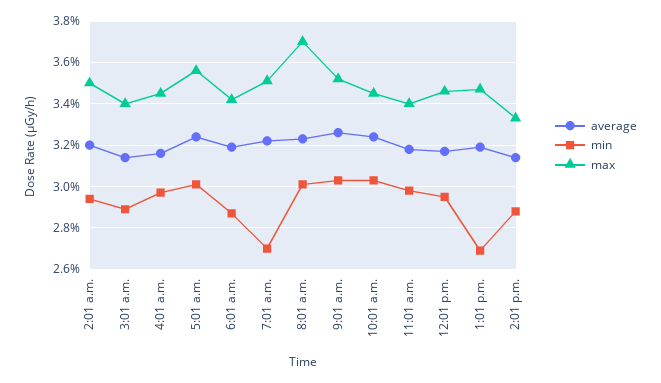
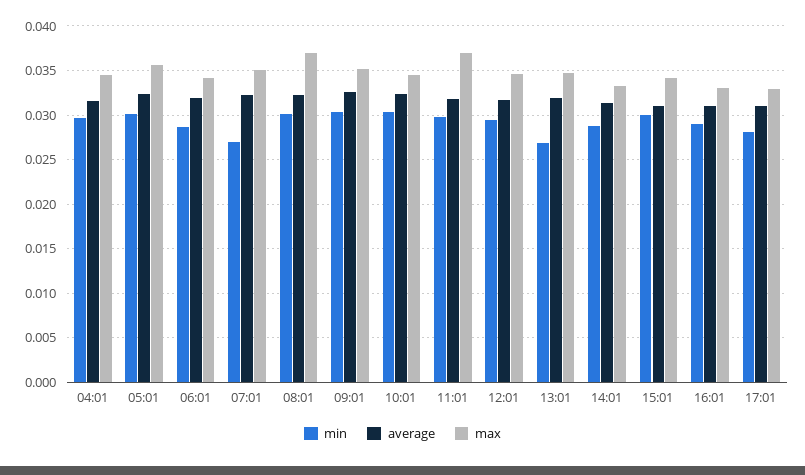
average, 2:01 a.m.: 0.032 -> none
min, 2:01 a.m.: 0.0295 -> none
max, 2:01 a.m.: 0.035 -> none
average, 3:01 a.m.: 0.0315 -> none
min, 3:01 a.m.: 0.029 -> none
max, 3:01 a.m.: 0.034 -> none
max, 11:01 a.m.: 0.034 -> 0.037
min, 15:01: none -> 0.03
average, 15:01: none -> 0.031
max, 15:01: none -> 0.034
min, 16:01: none -> 0.029
average, 16:01: none -> 0.031
max, 16:01: none -> 0.033
min, 17:01: none -> 0.028
average, 17:01: none -> 0.031
max, 17:01: none -> 0.033

